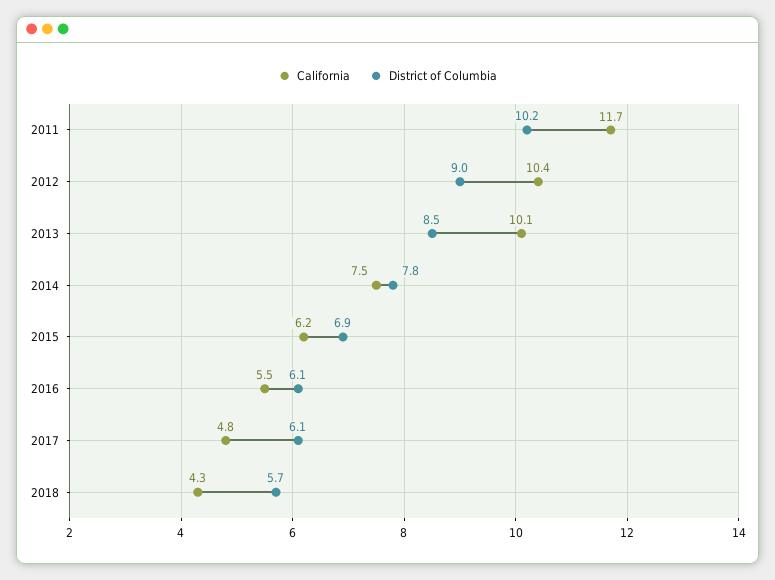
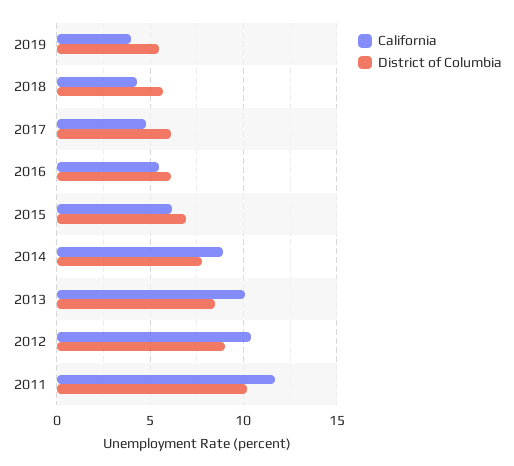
California, 2014: 7.5 -> 9
California, 2019: none -> 4
District of Columbia, 2019: none -> 5.5

